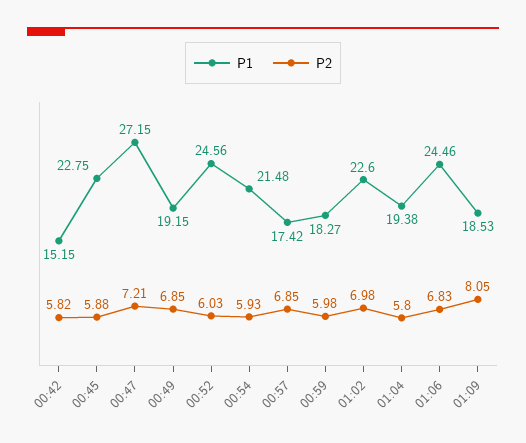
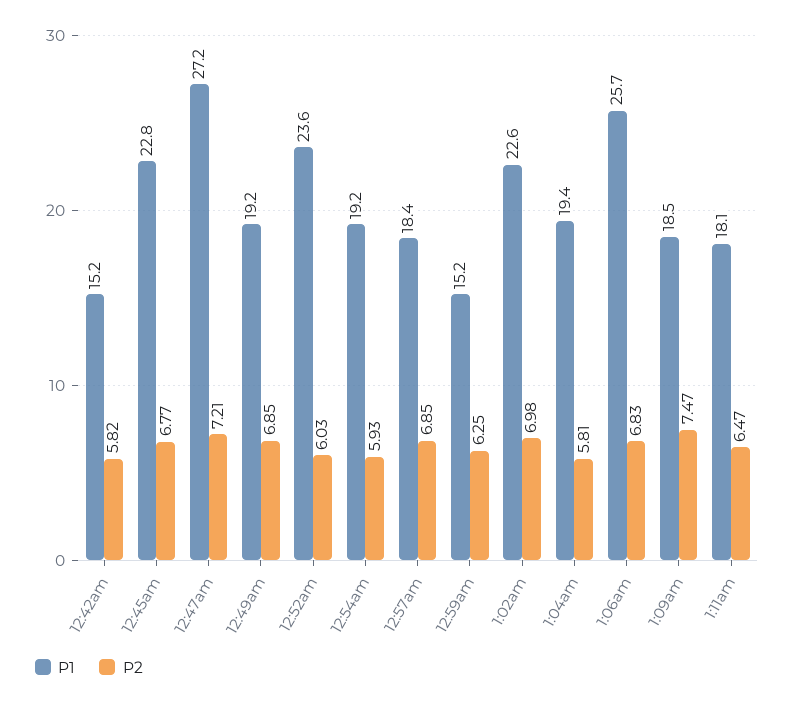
P2, 00:45: 5.88 -> 6.77
P1, 00:52: 24.56 -> 23.6
P1, 00:54: 21.48 -> 19.2
P1, 00:57: 17.42 -> 18.4
P1, 00:59: 18.27 -> 15.2
P2, 00:59: 5.98 -> 6.25
P2, 01:04: 5.8 -> 5.81
P1, 01:06: 24.46 -> 25.7
P2, 01:09: 8.05 -> 7.47
P1, 1:11am: none -> 18.1
P2, 1:11am: none -> 6.47

